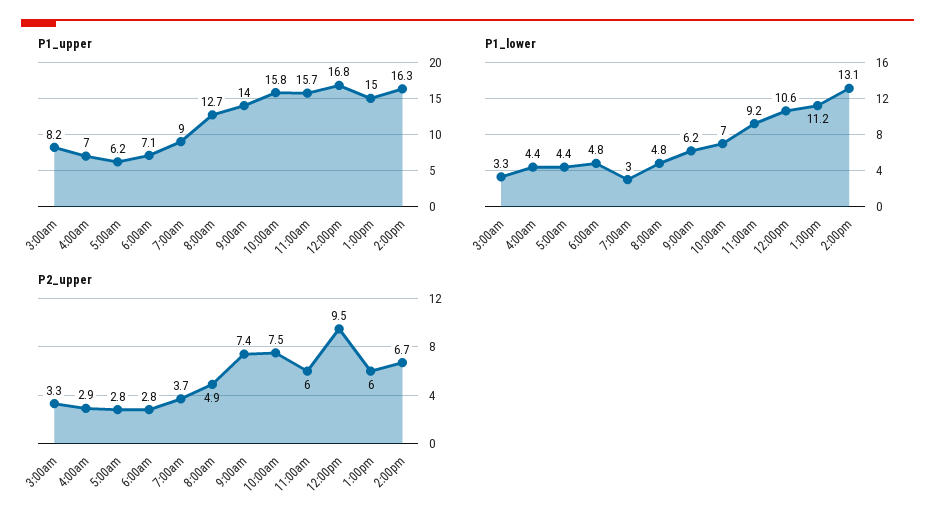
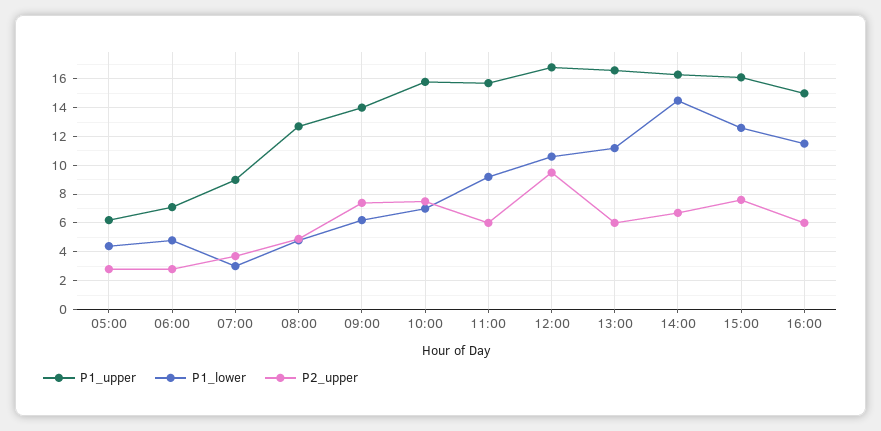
P1_upper, 3:00am: 8.2 -> none
P1_upper, 4:00am: 7 -> none
P1_upper, 1:00pm: 15 -> 16.5
P1_lower, 3:00am: 3.3 -> none
P1_lower, 4:00am: 4.4 -> none
P1_lower, 2:00pm: 13.1 -> 14.5
P2_upper, 3:00am: 3.3 -> none
P2_upper, 4:00am: 2.9 -> none
P1_upper, 15:00: none -> 16
P1_lower, 15:00: none -> 12.5
P2_upper, 15:00: none -> 7.5
P1_upper, 16:00: none -> 15
P1_lower, 16:00: none -> 11.5
P2_upper, 16:00: none -> 6

